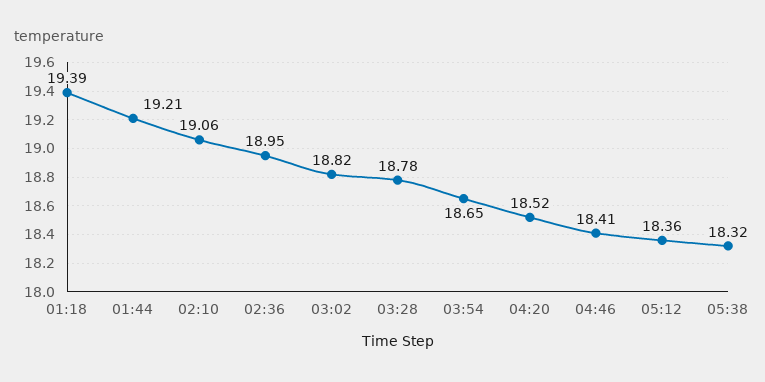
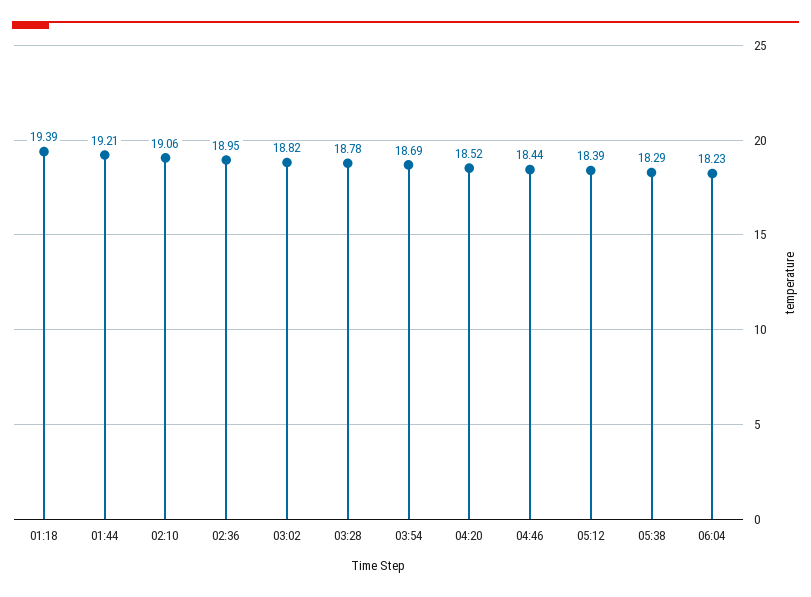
03:54: 18.65 -> 18.69
04:46: 18.41 -> 18.44
05:12: 18.36 -> 18.39
05:38: 18.32 -> 18.29
06:04: none -> 18.23

